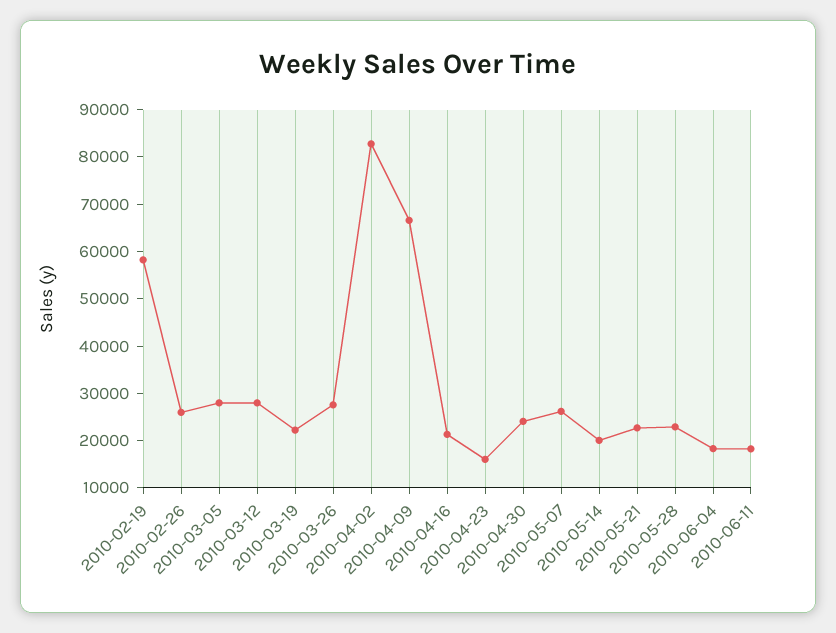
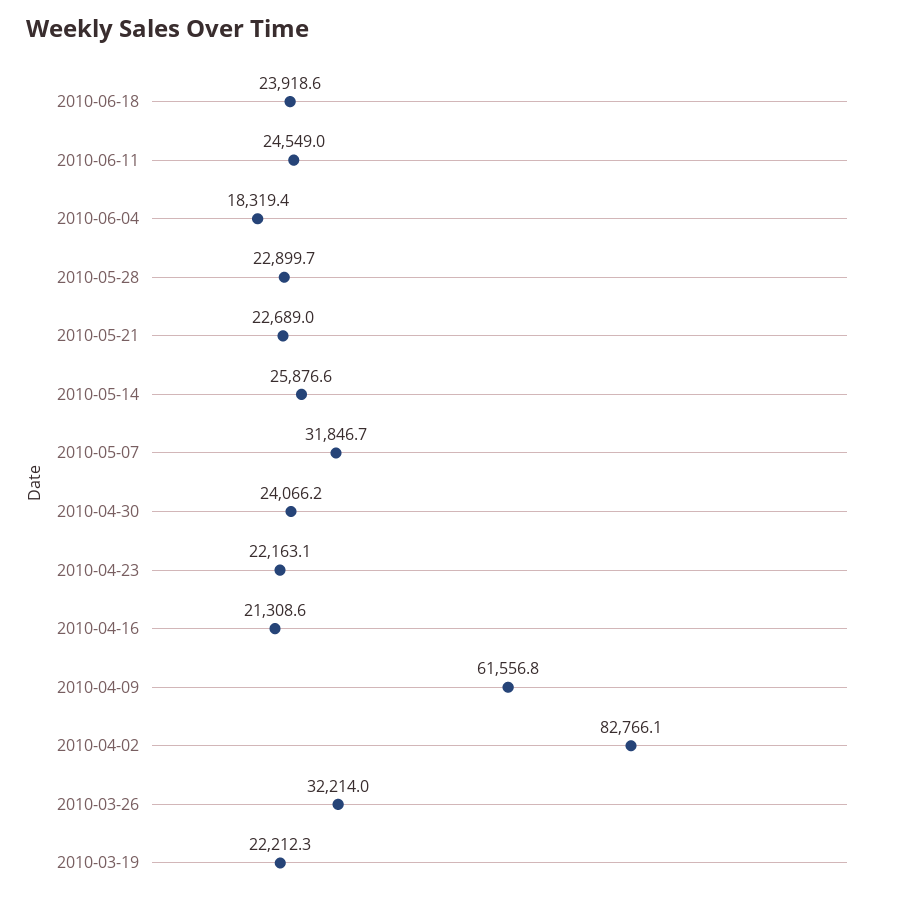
2010-02-19: 58000 -> none
2010-02-26: 26000 -> none
2010-03-05: 28000 -> none
2010-03-12: 28000 -> none
2010-03-26: 28000 -> 32214
2010-04-09: 66000 -> 61556.8
2010-04-23: 16000 -> 22163.1
2010-05-07: 26000 -> 31846.7
2010-05-14: 20000 -> 25876.6
2010-06-11: 18000 -> 24549
2010-06-18: none -> 23918.6

